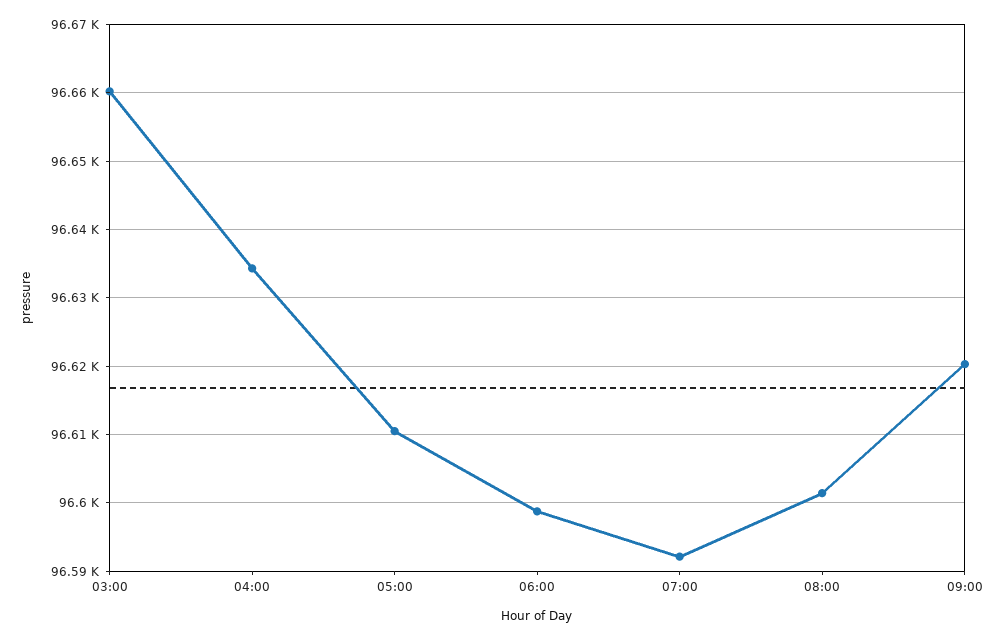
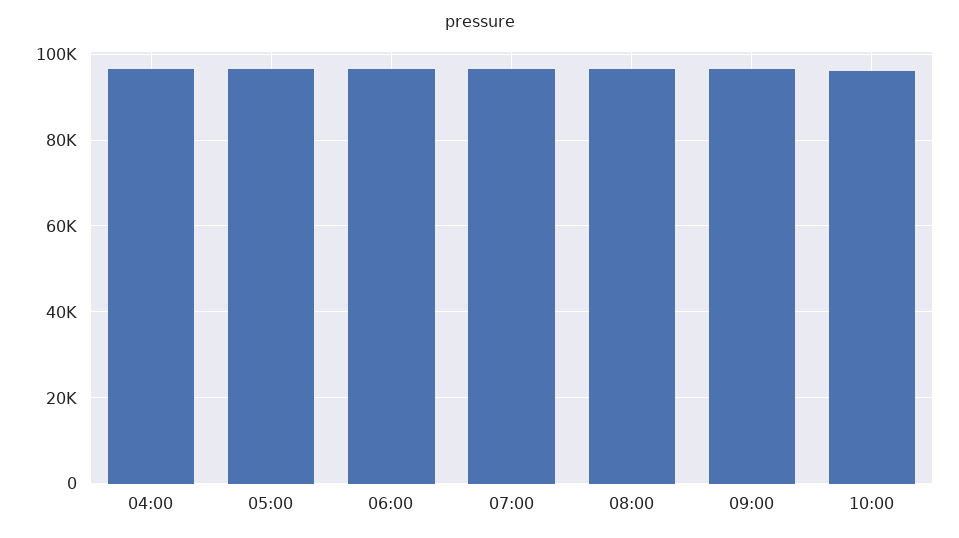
03:00: 96660 -> none
10:00: none -> 96000

